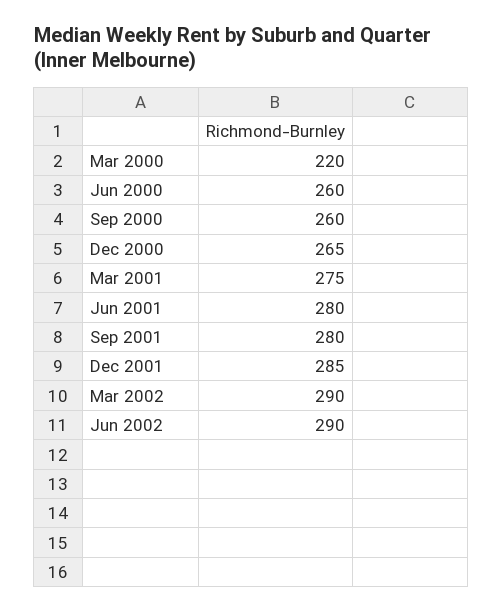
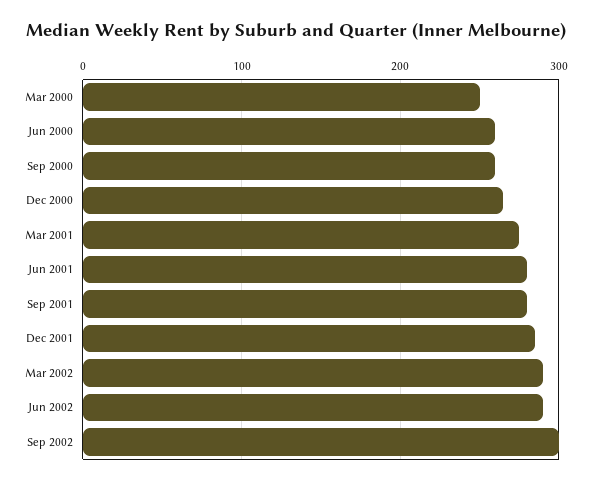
Mar 2000: 220 -> 250
Sep 2002: none -> 300

